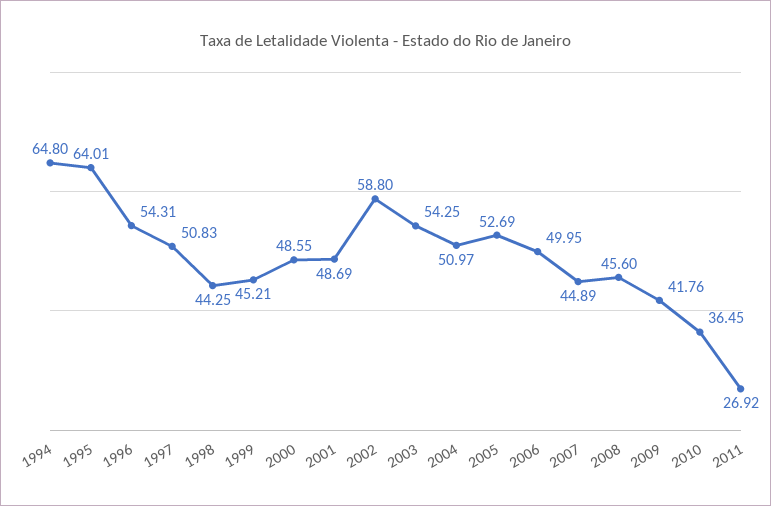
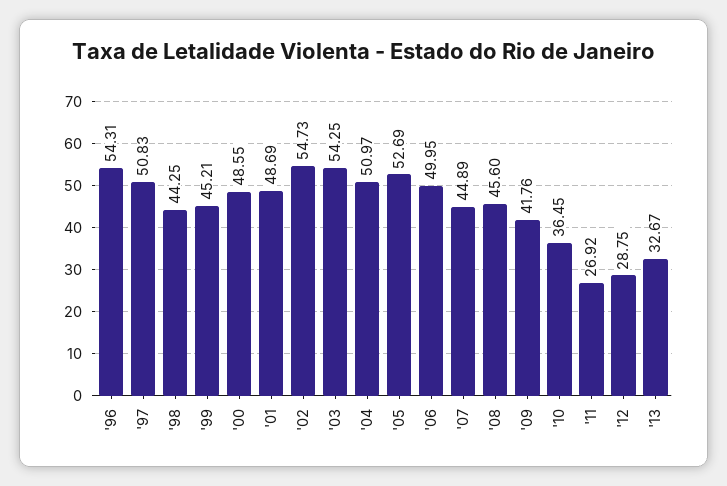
1994: 64.8 -> none
1995: 64.01 -> none
2002: 58.8 -> 54.73
'12: none -> 28.75
'13: none -> 32.67

